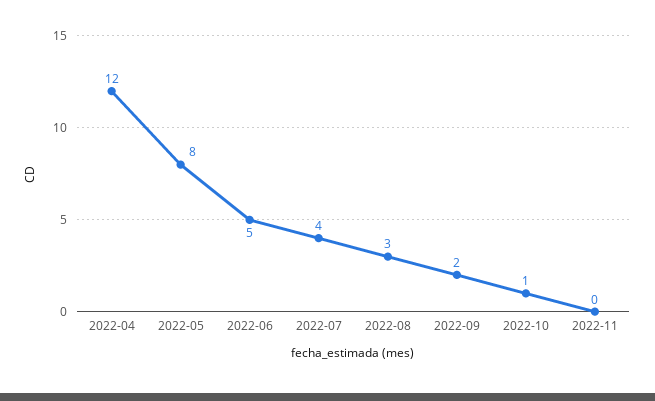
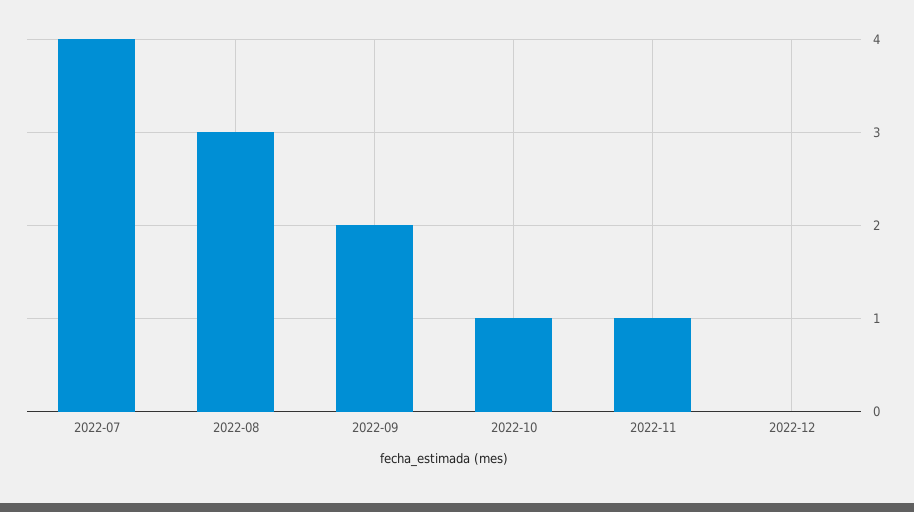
2022-04: 12 -> none
2022-05: 8 -> none
2022-06: 5 -> none
2022-11: 0 -> 1
2022-12: none -> 0

